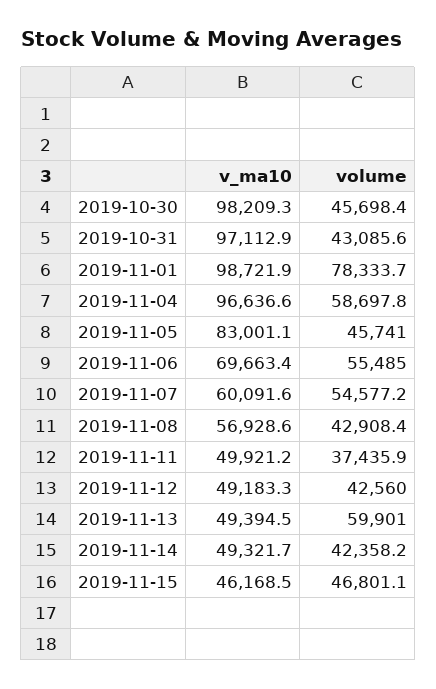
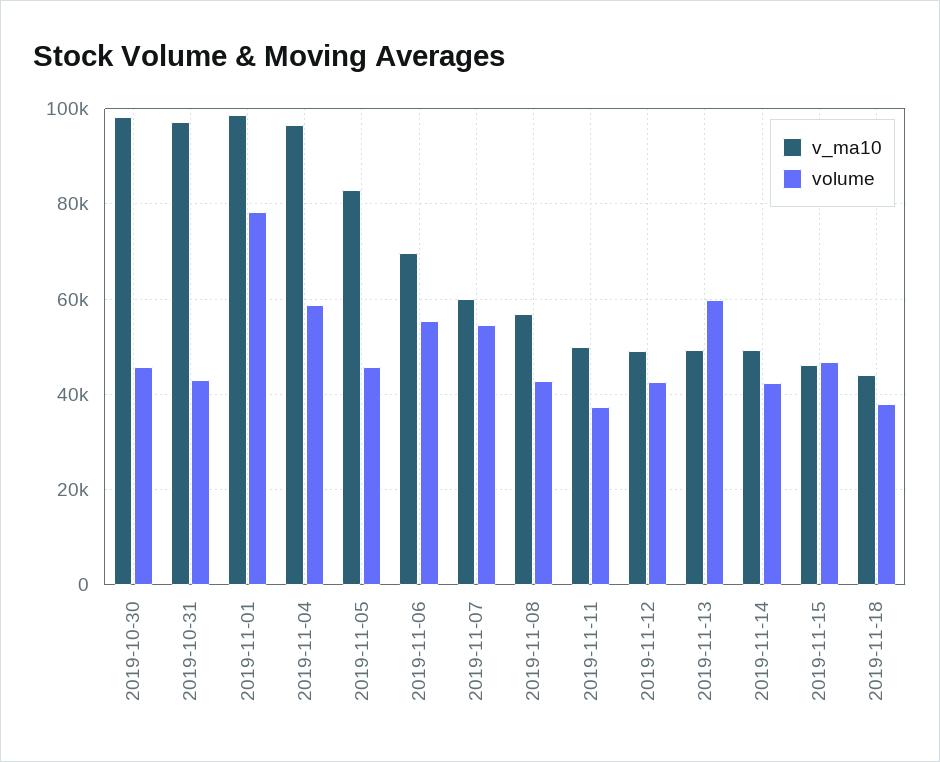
v_ma10, 2019-11-18: none -> 44000
volume, 2019-11-18: none -> 38000

